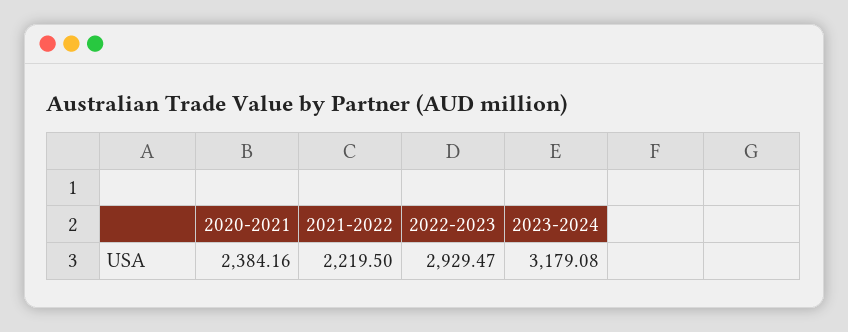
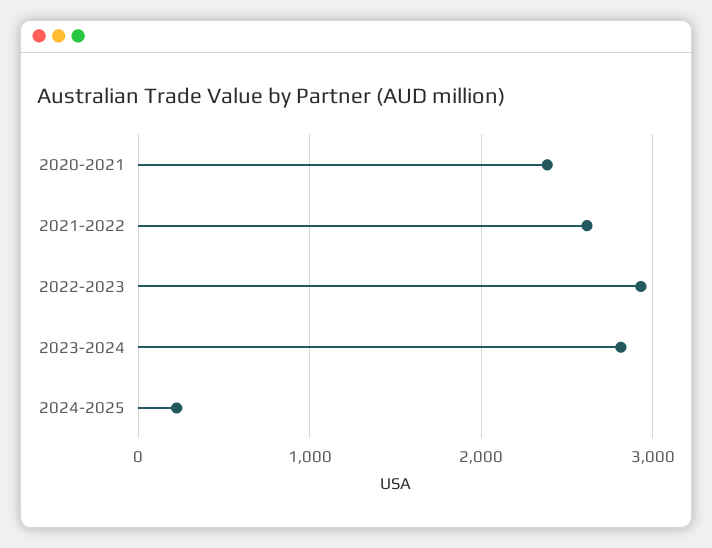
2021-2022: 2219.5 -> 2600
2023-2024: 3179.08 -> 2800
2024-2025: none -> 200

